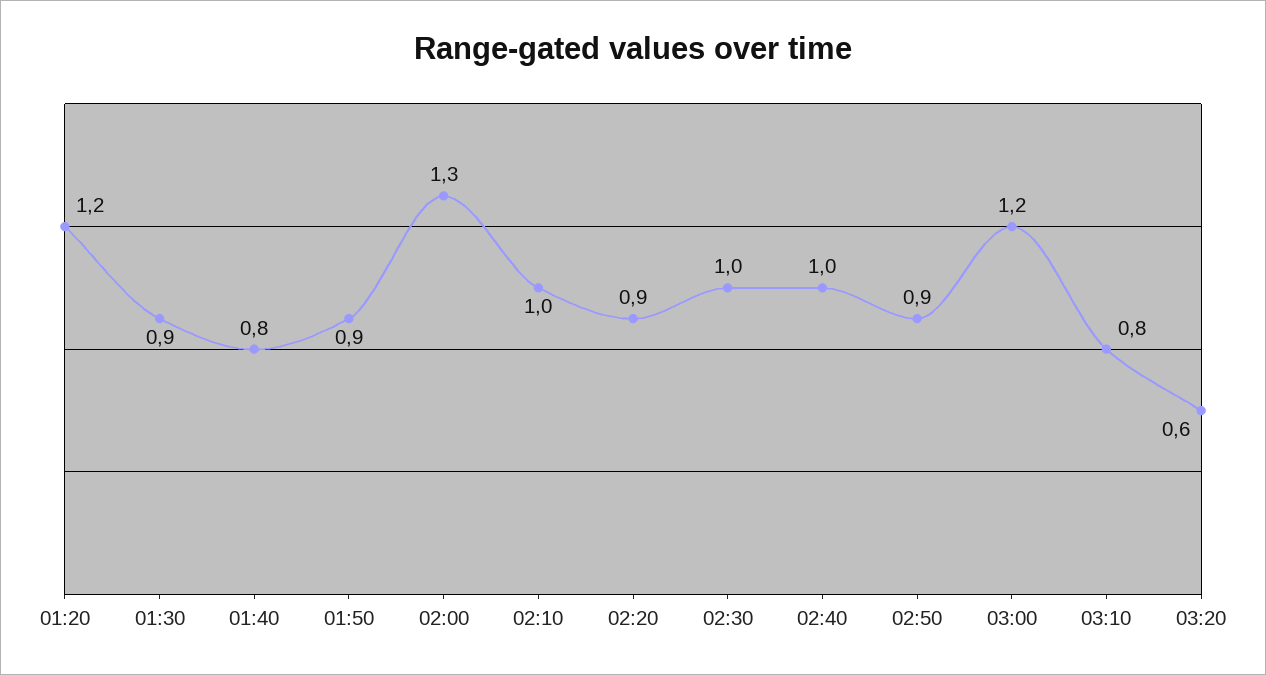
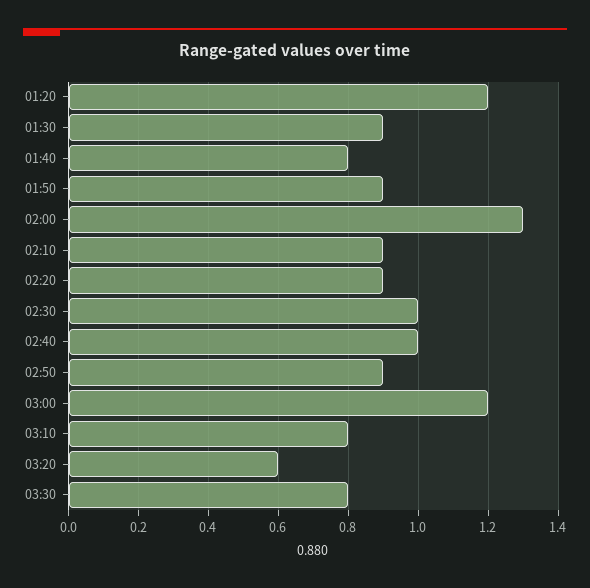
02:10: 1 -> 0.9
03:30: none -> 0.8

